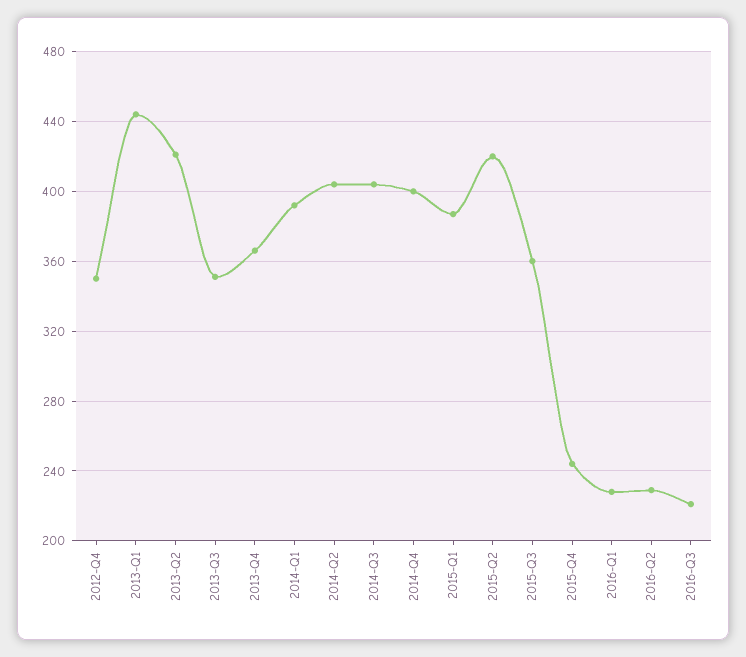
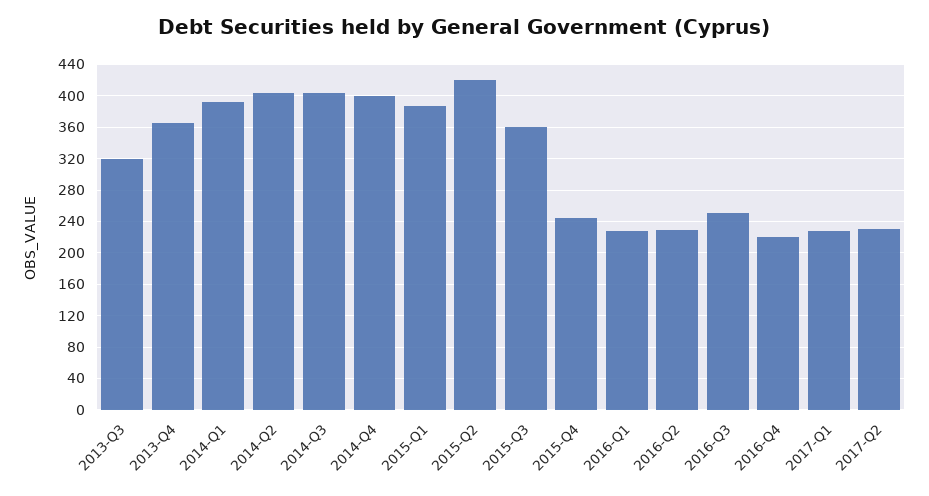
2012-Q4: 350 -> none
2013-Q1: 445 -> none
2013-Q2: 420 -> none
2013-Q3: 350 -> 320
2016-Q3: 220 -> 250
2016-Q4: none -> 220
2017-Q1: none -> 230
2017-Q2: none -> 230

